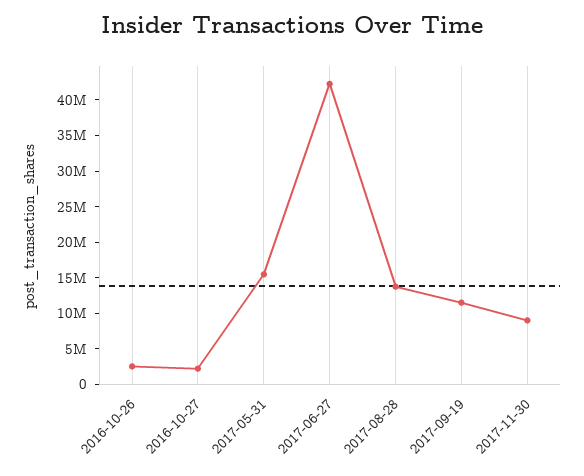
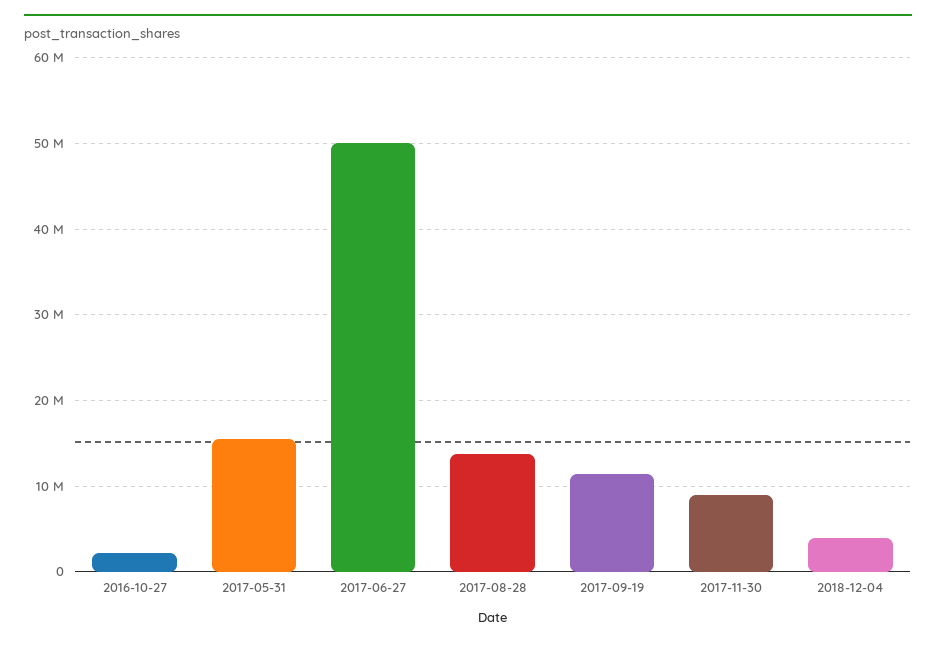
2016-10-26: 2500000 -> none
2017-06-27: 42500000 -> 50000000
2018-12-04: none -> 4000000

